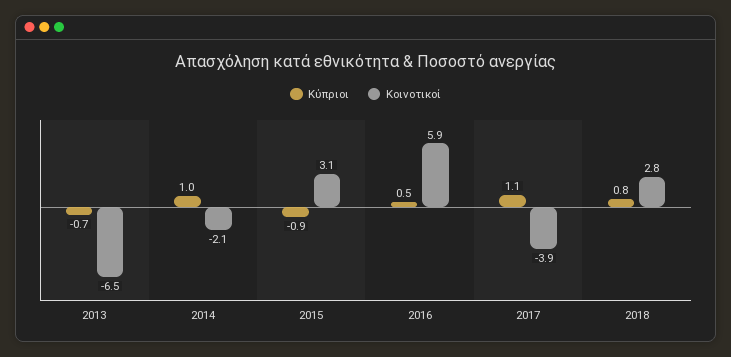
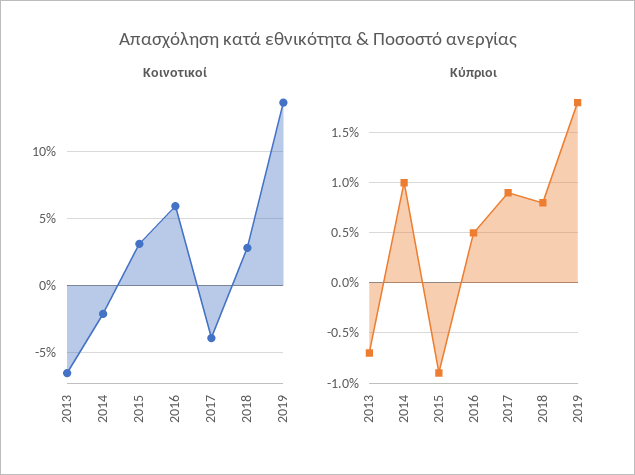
Κύπριοι, 2017: 1.1 -> 0.9
Κοινοτικοί, 2019: none -> 13.5
Κύπριοι, 2019: none -> 1.8

